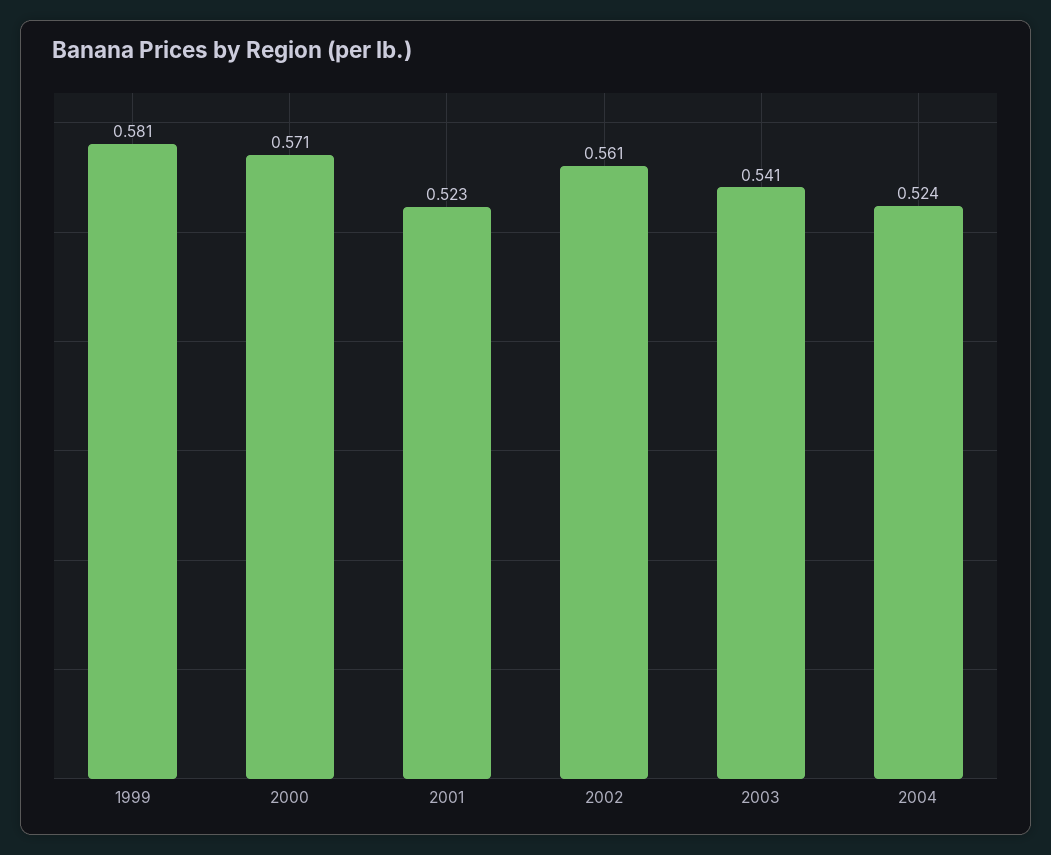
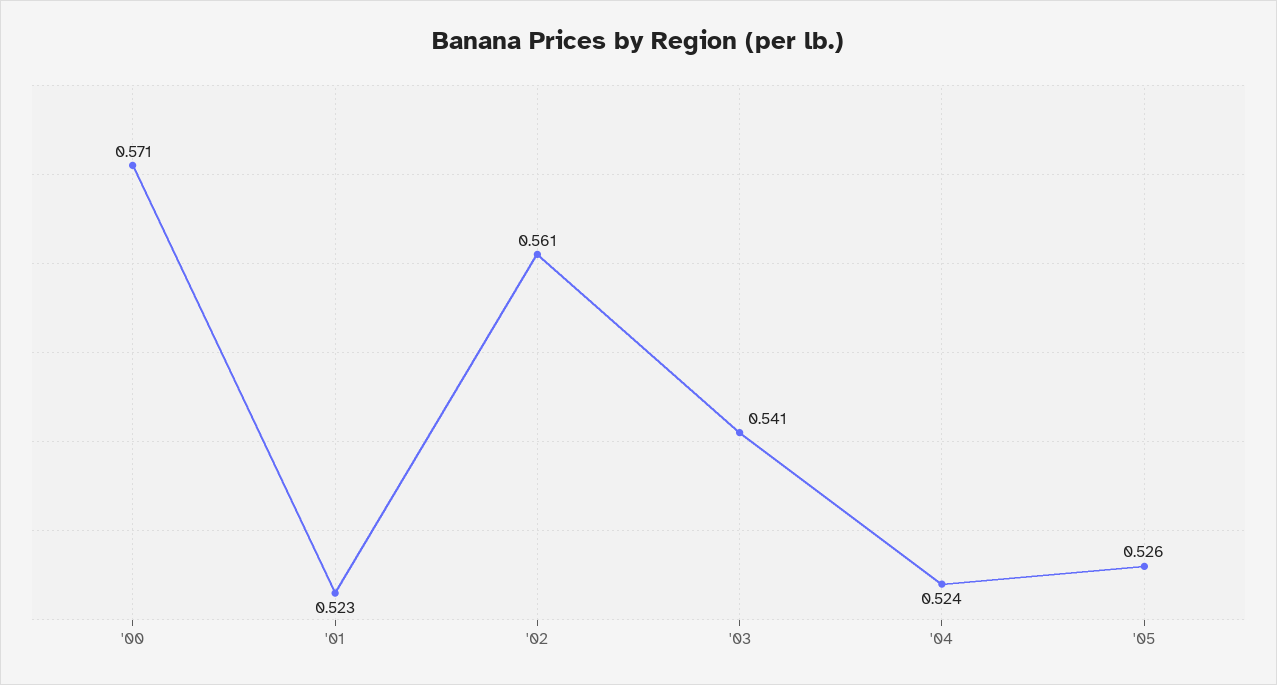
1999: 0.581 -> none
'05: none -> 0.526

